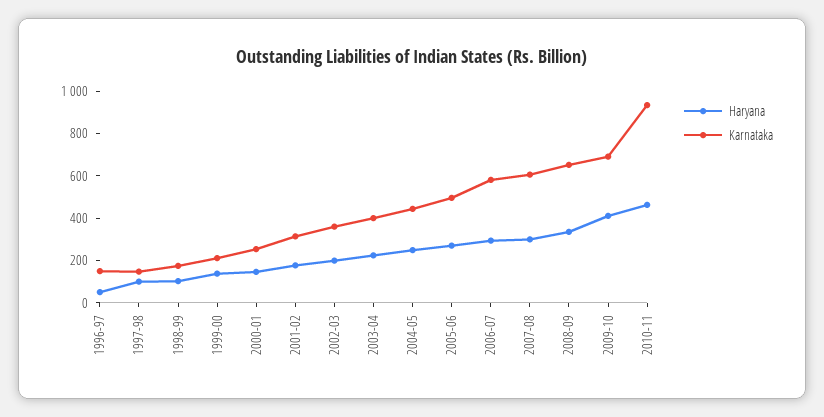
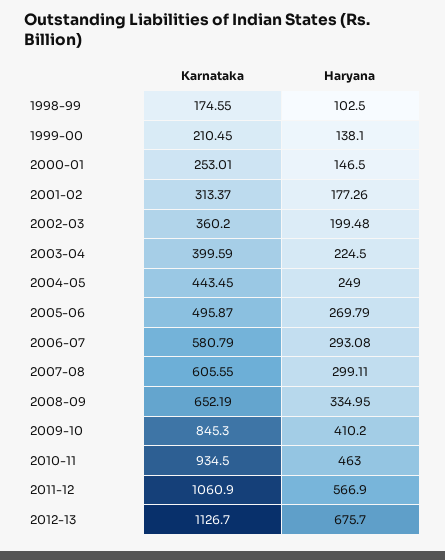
Haryana, 1996-97: 50 -> none
Karnataka, 1996-97: 150 -> none
Haryana, 1997-98: 100 -> none
Karnataka, 1997-98: 150 -> none
Karnataka, 2009-10: 700 -> 845.3
Karnataka, 2011-12: none -> 1060.9
Haryana, 2011-12: none -> 566.9
Karnataka, 2012-13: none -> 1126.7
Haryana, 2012-13: none -> 675.7

